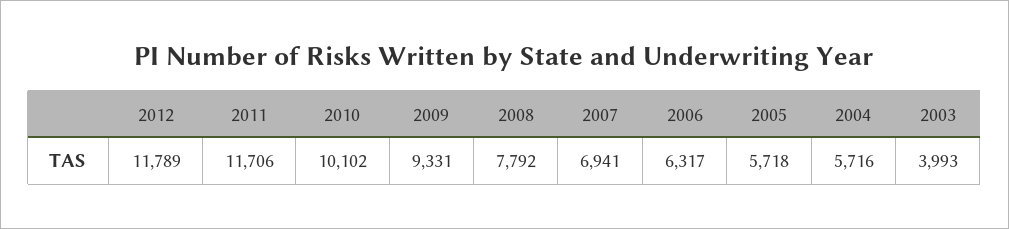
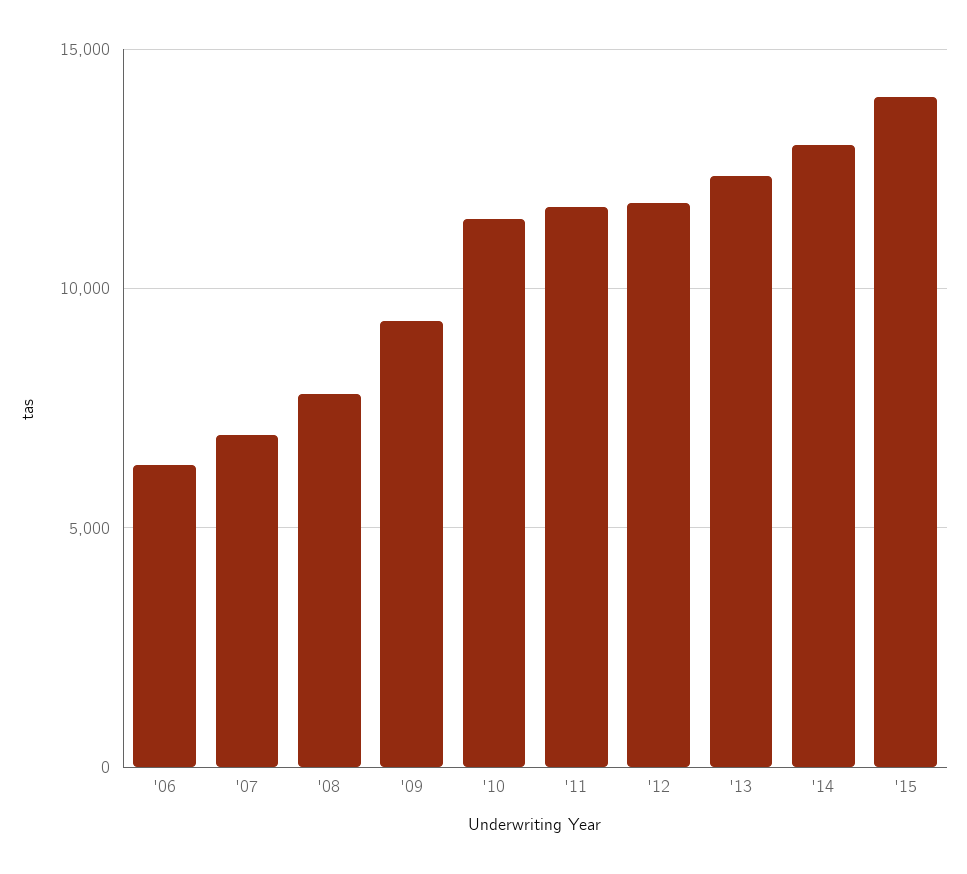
2010: 10102 -> 11500
2005: 5718 -> none
2004: 5716 -> none
2003: 3993 -> none
'13: none -> 12500
'14: none -> 13000
'15: none -> 14000

